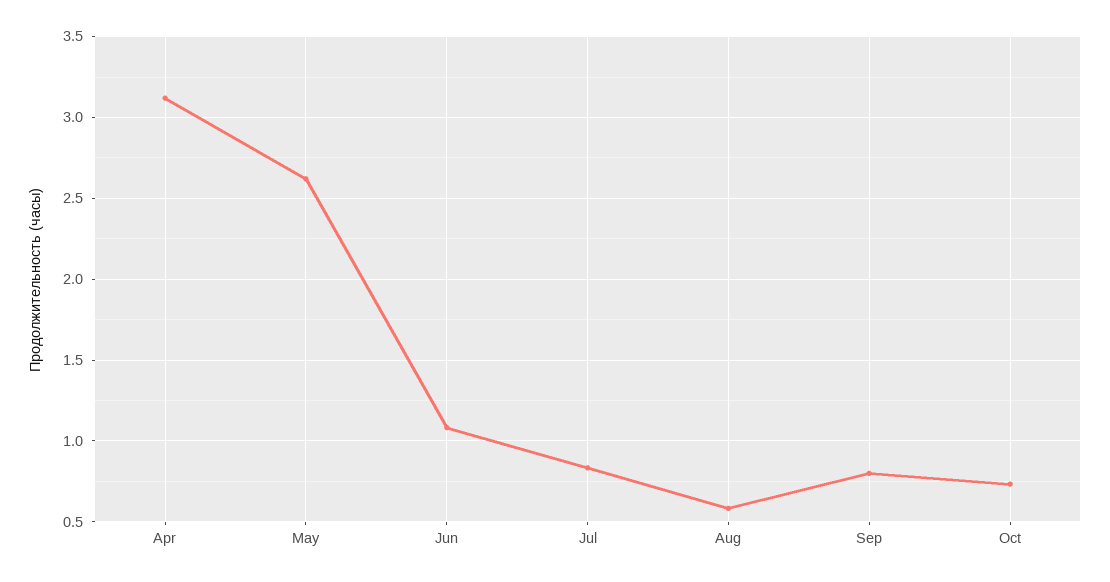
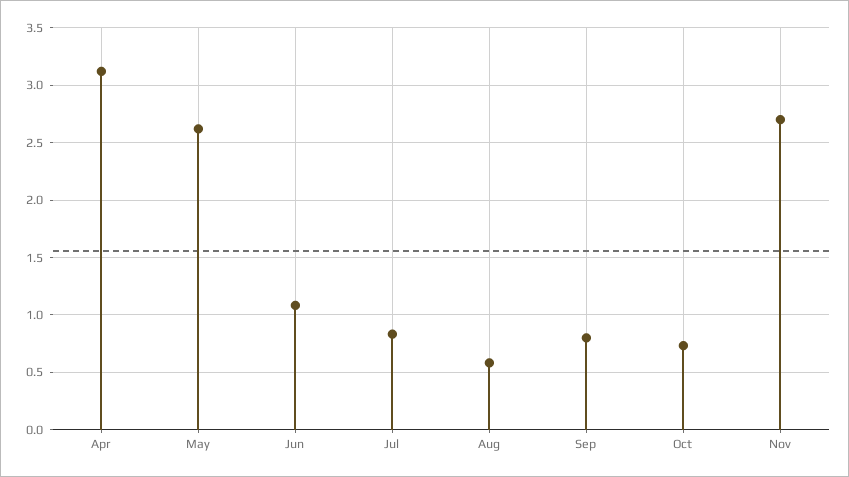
Nov: none -> 2.7

